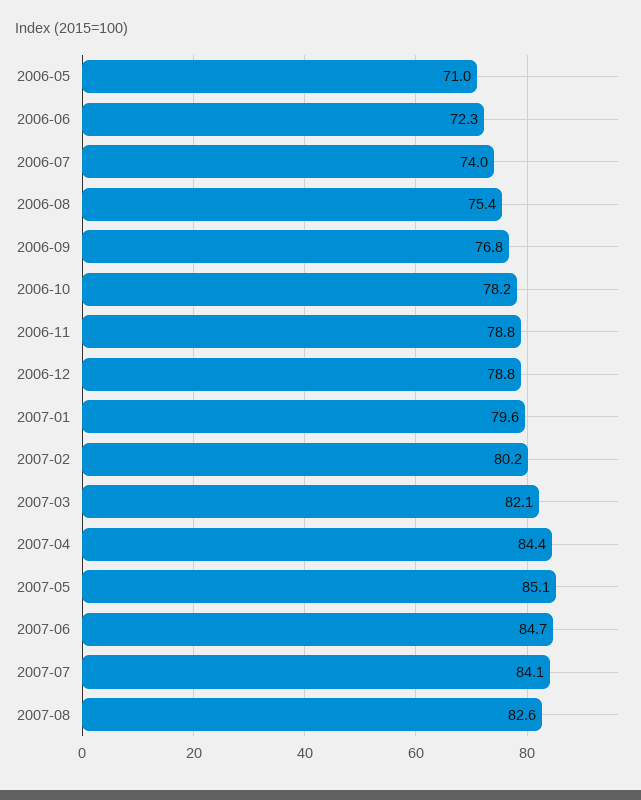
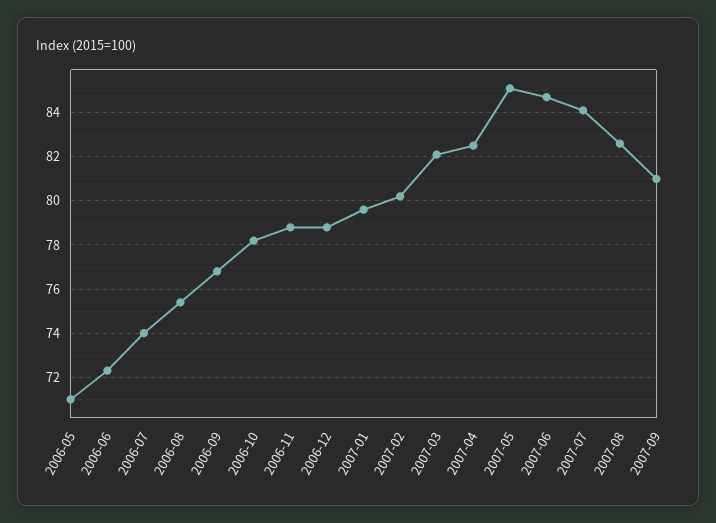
2007-04: 84.4 -> 82.5
2007-09: none -> 81

